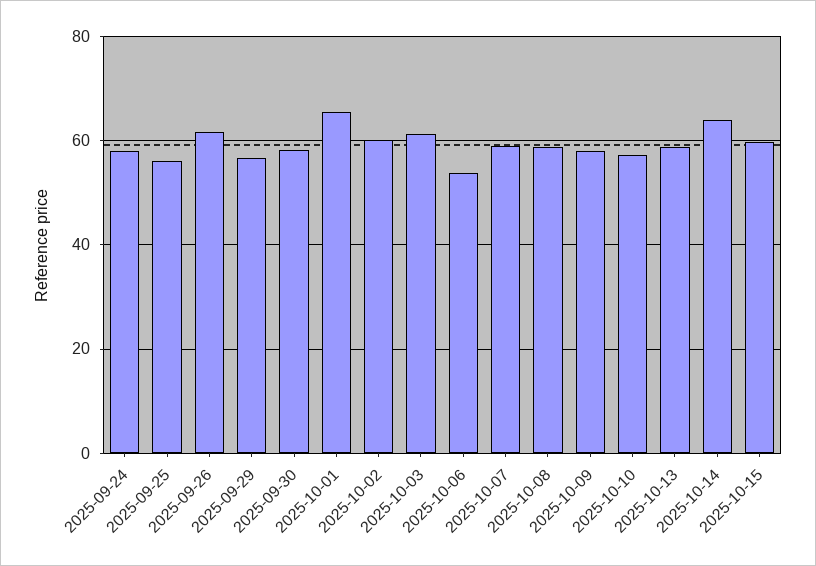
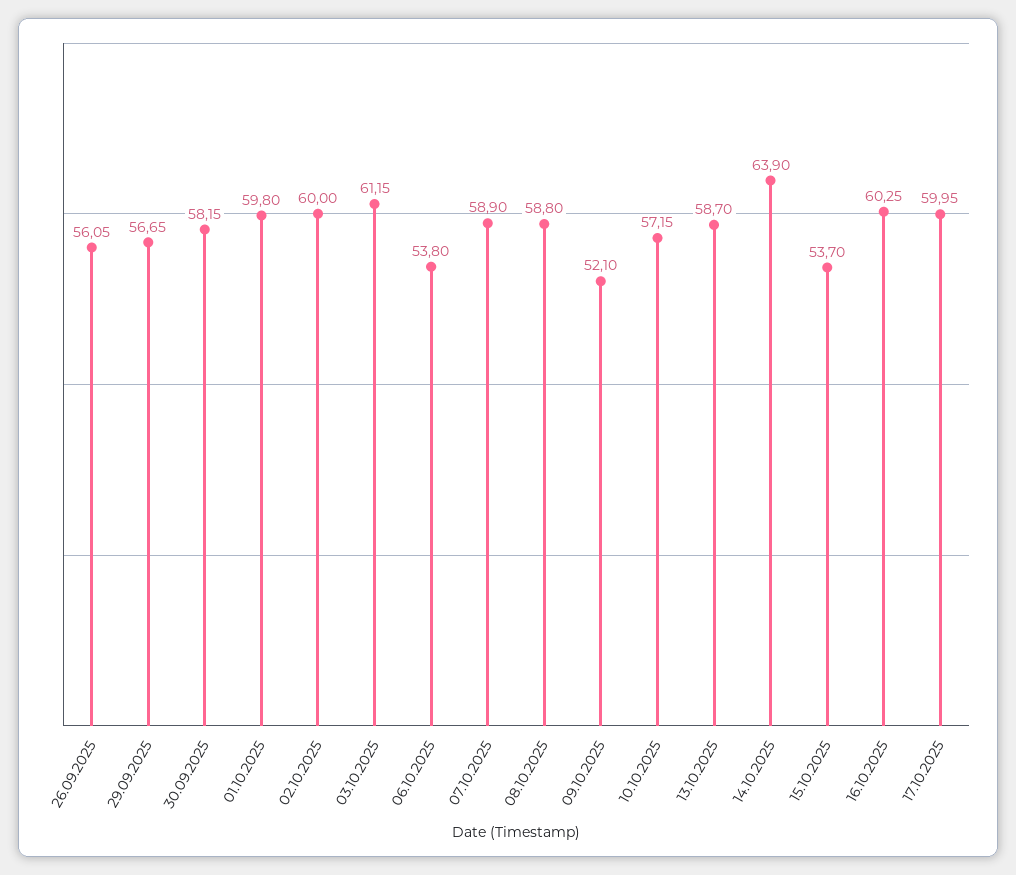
2025-09-24: 58 -> none
2025-09-25: 56 -> none
2025-09-26: 62 -> 56.05
2025-10-01: 66 -> 59.8
2025-10-09: 58 -> 52.1
2025-10-15: 60 -> 53.7
16.10.2025: none -> 60.25
17.10.2025: none -> 59.95

